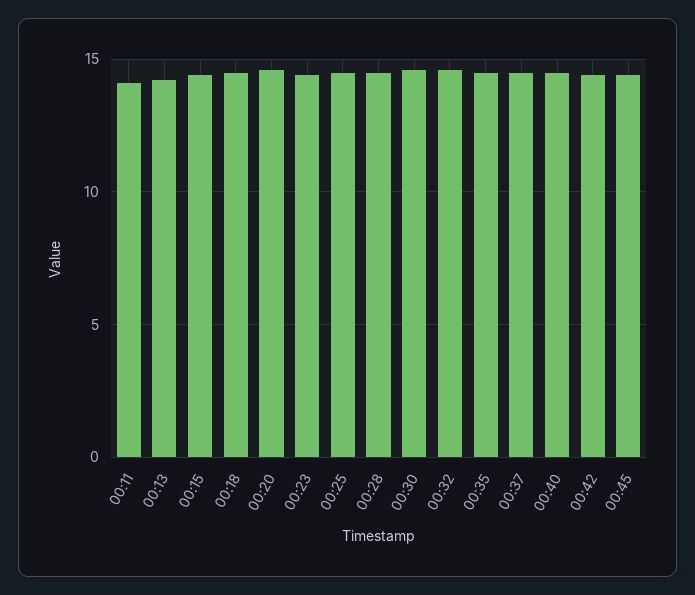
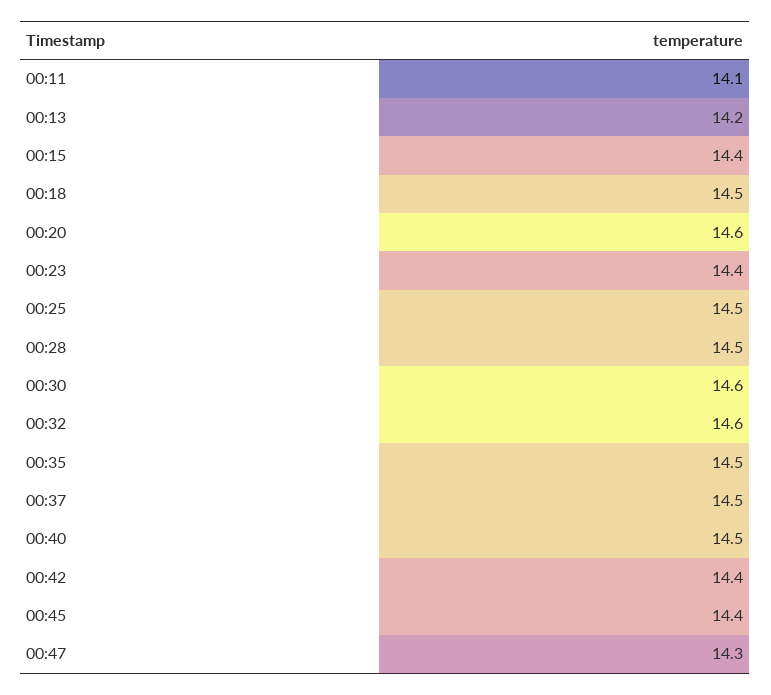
00:47: none -> 14.3

